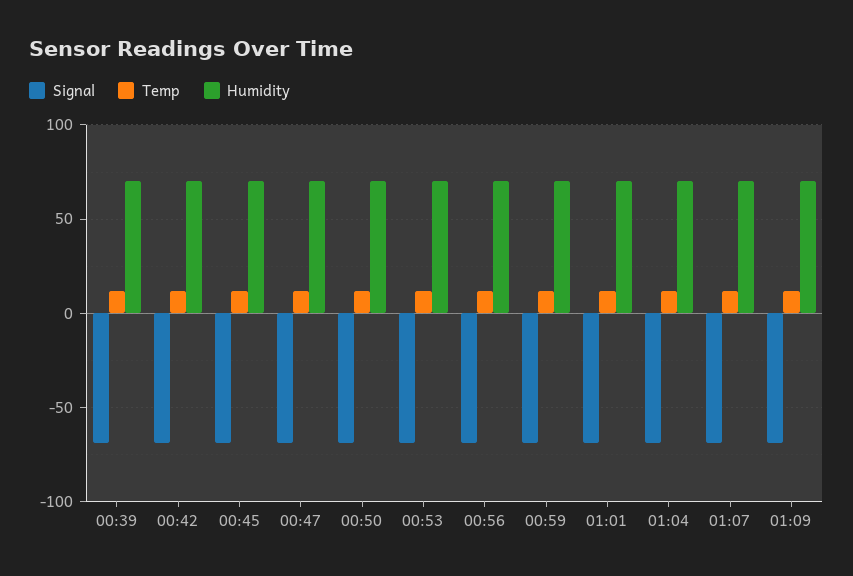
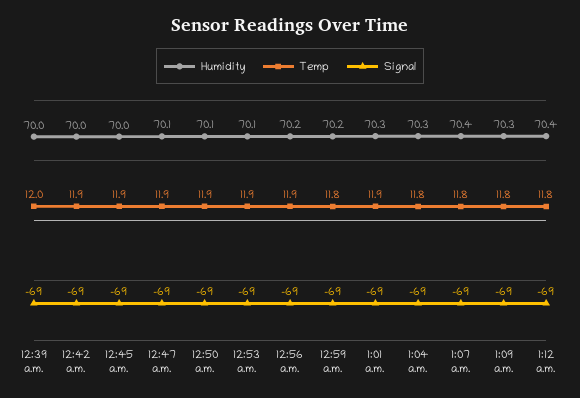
Humidity, 1:12 a.m.: none -> 70.4
Temp, 1:12 a.m.: none -> 11.8
Signal, 1:12 a.m.: none -> -69

